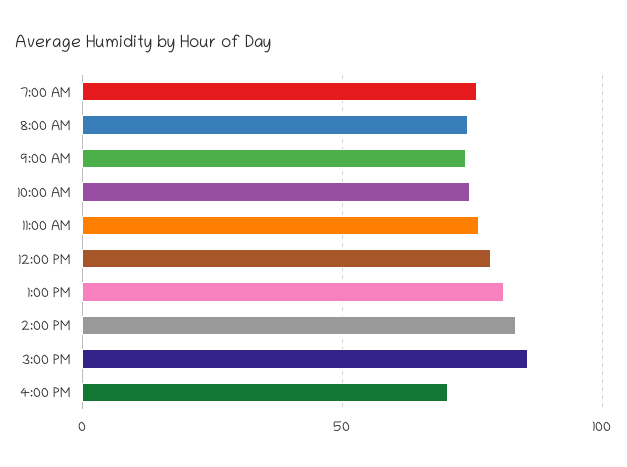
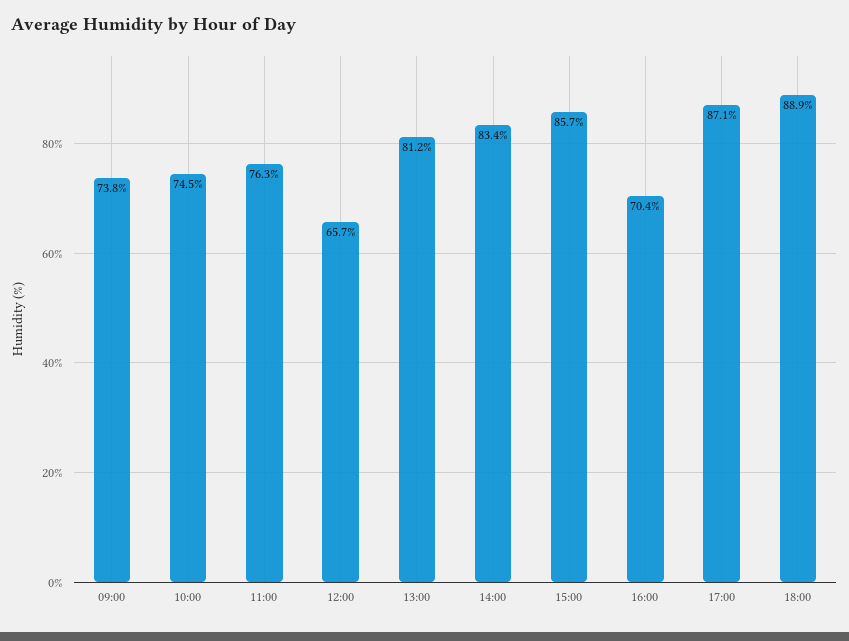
7:00 AM: 75 -> none
8:00 AM: 75 -> none
12:00 PM: 80 -> 65.7
17:00: none -> 87.1
18:00: none -> 88.9

